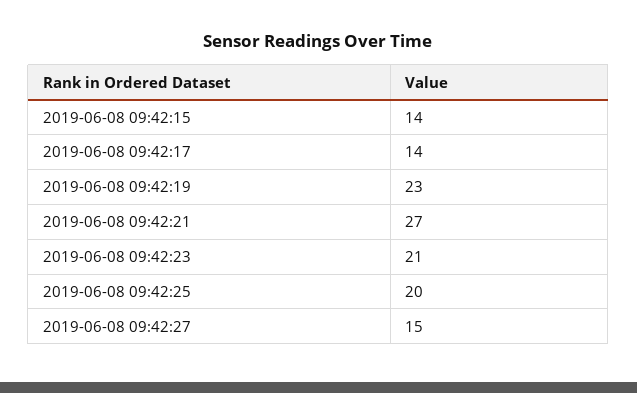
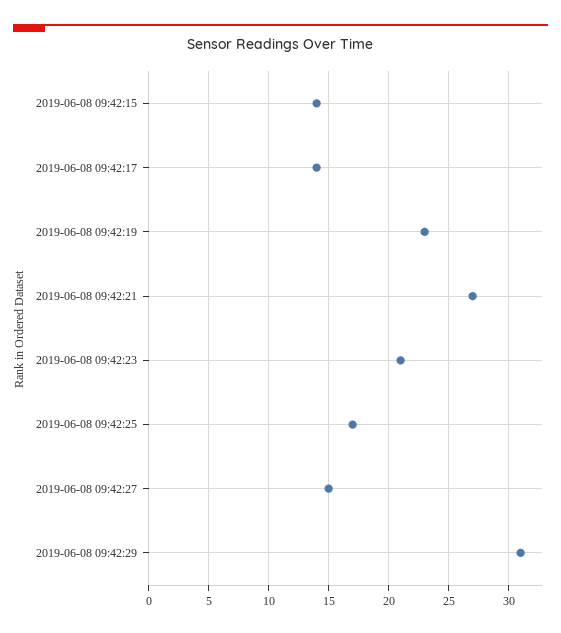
2019-06-08 09:42:25: 20 -> 17
2019-06-08 09:42:29: none -> 31

